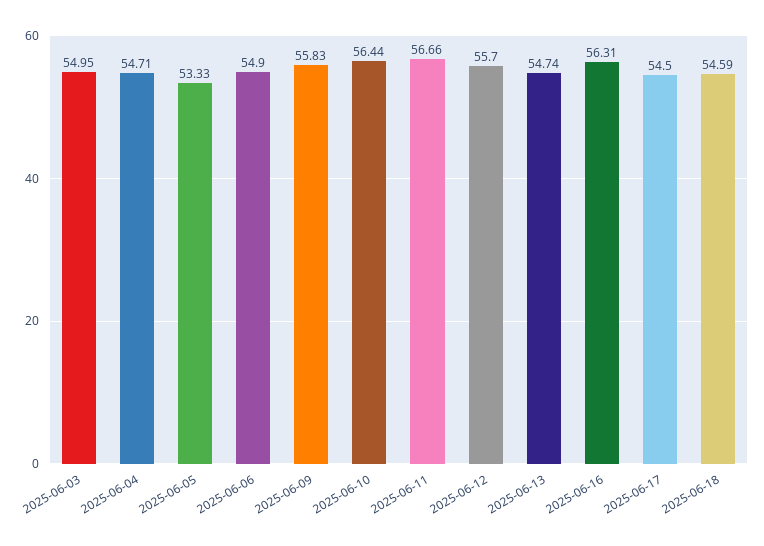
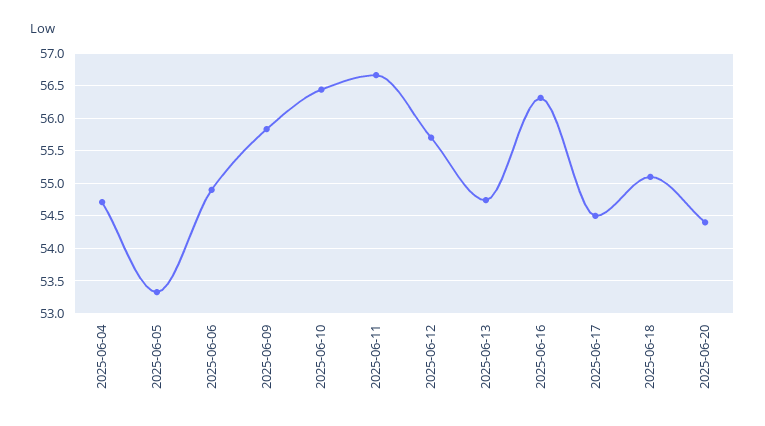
2025-06-03: 54.95 -> none
2025-06-18: 54.59 -> 55.1
2025-06-20: none -> 54.4

